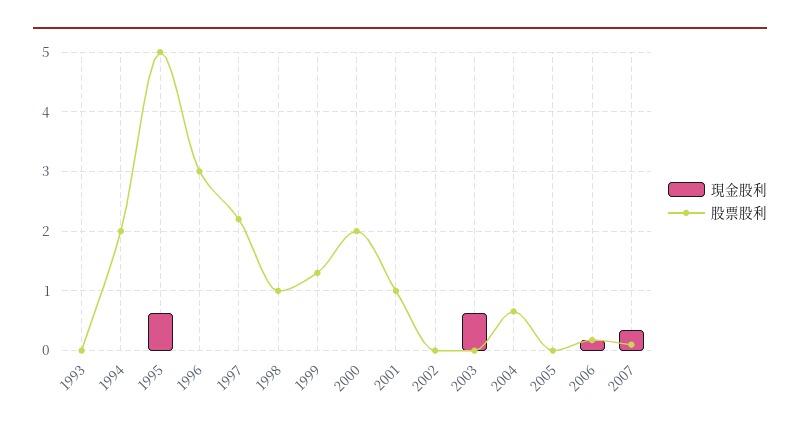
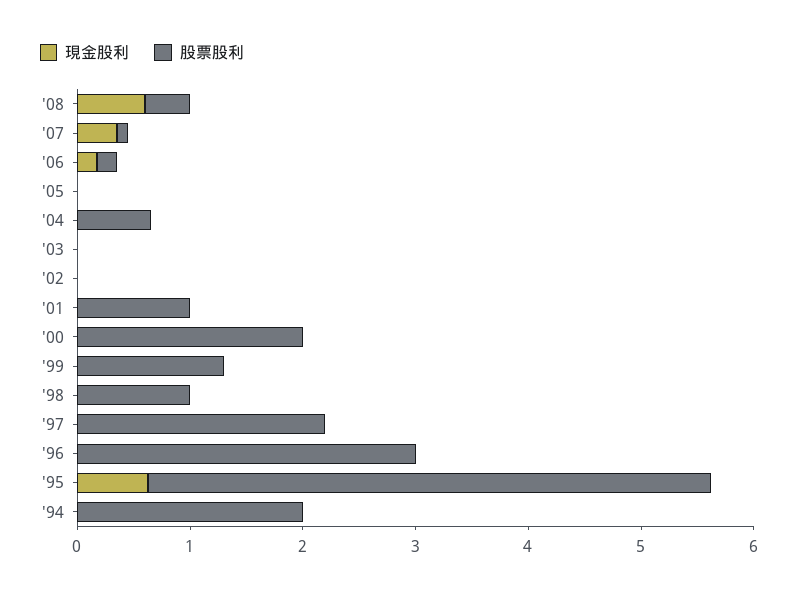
現金股利, 1993: 0 -> none
股票股利, 1993: 0 -> none
現金股利, 2003: 0.6 -> 0
現金股利, '08: none -> 0.6
股票股利, '08: none -> 0.4

